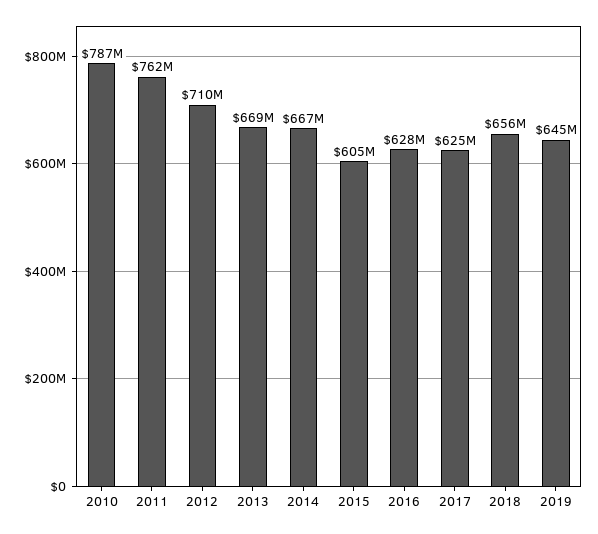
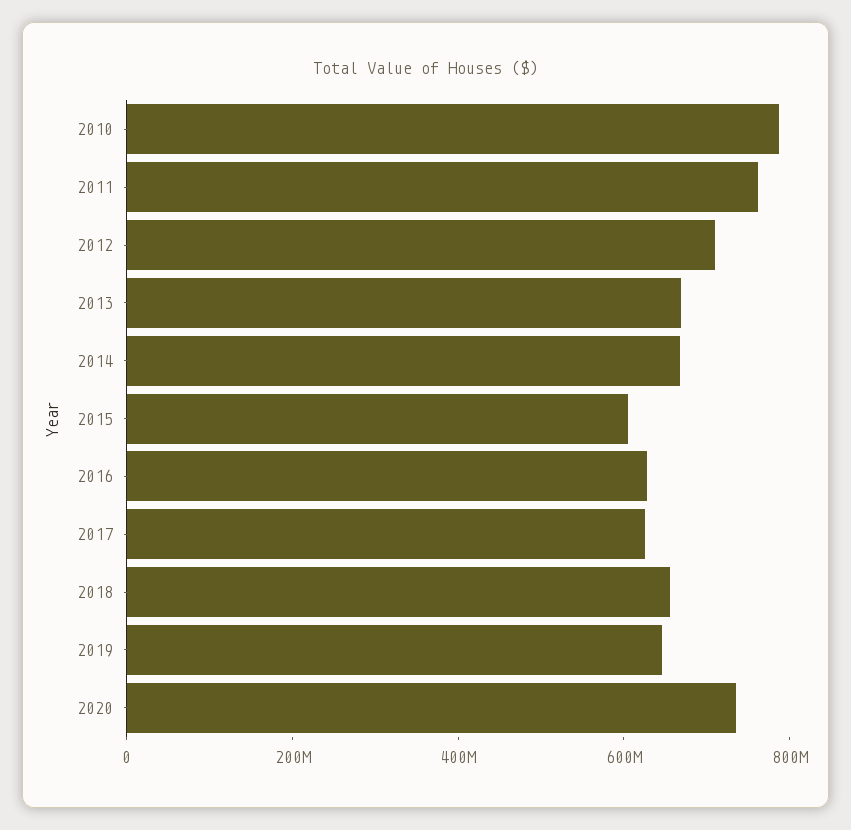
2020: none -> 750000000

